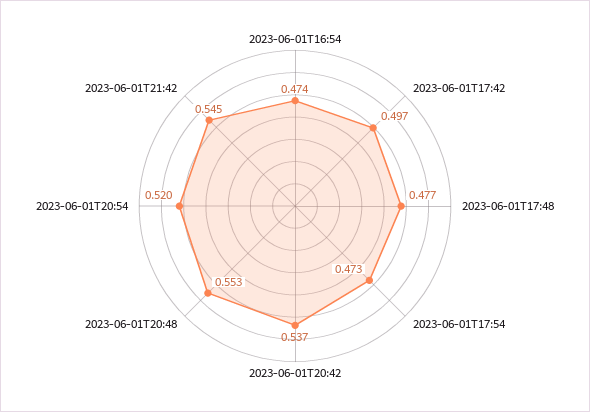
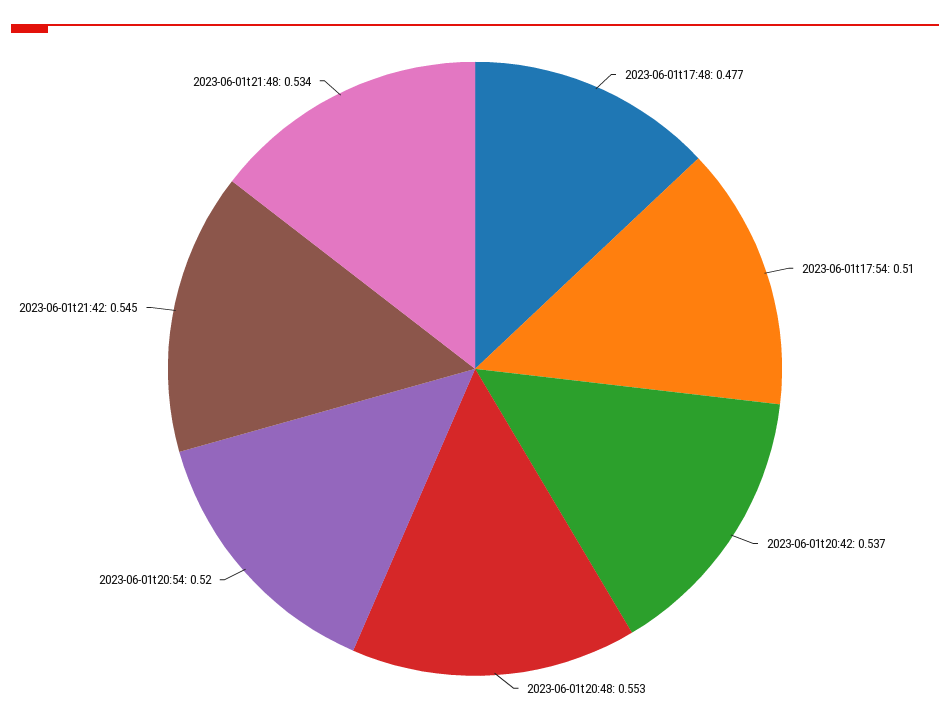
2023-06-01T16:54: 0.474 -> none
2023-06-01T17:42: 0.497 -> none
2023-06-01T17:54: 0.473 -> 0.51
2023-06-01t21:48: none -> 0.534

